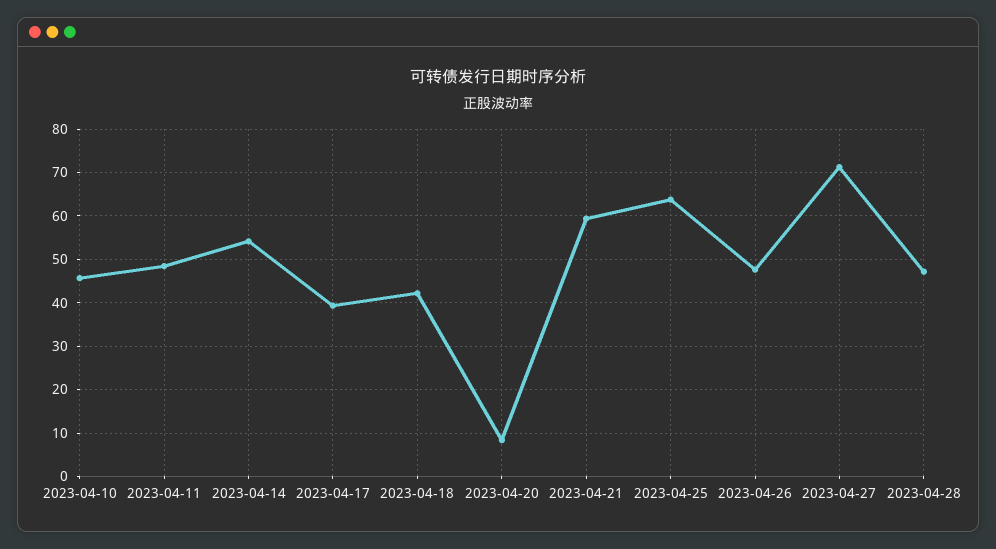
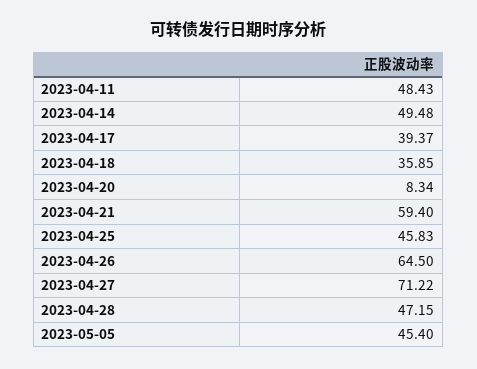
2023-04-10: 46 -> none
2023-04-14: 54 -> 49.48
2023-04-18: 42 -> 35.85
2023-04-25: 64 -> 45.83
2023-04-26: 48 -> 64.5
2023-05-05: none -> 45.4

